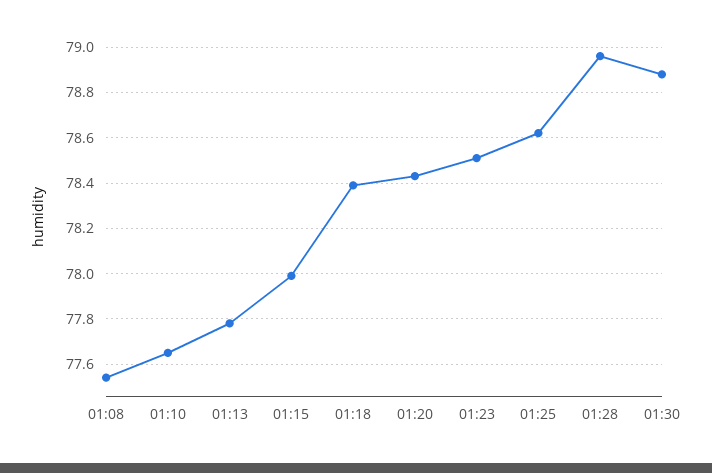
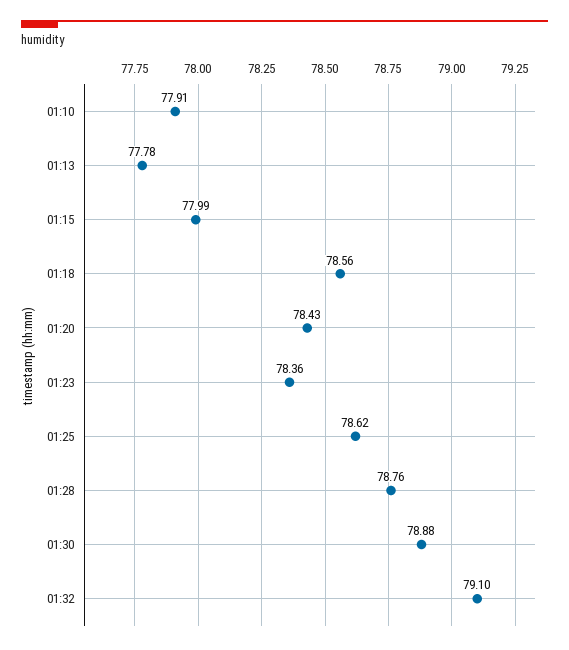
01:08: 77.55 -> none
01:10: 77.65 -> 77.91
01:18: 78.4 -> 78.56
01:23: 78.5 -> 78.36
01:28: 78.95 -> 78.76
01:32: none -> 79.1

